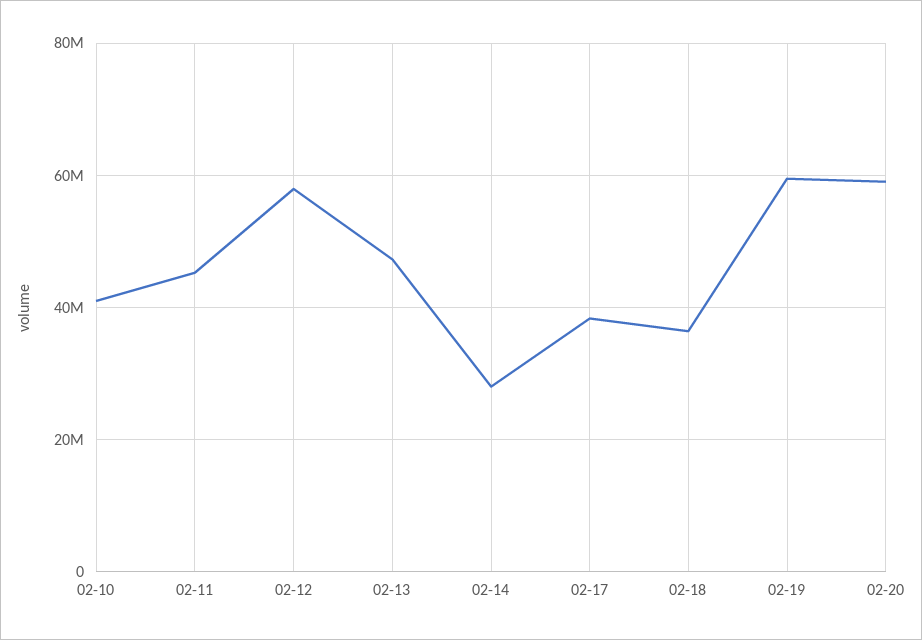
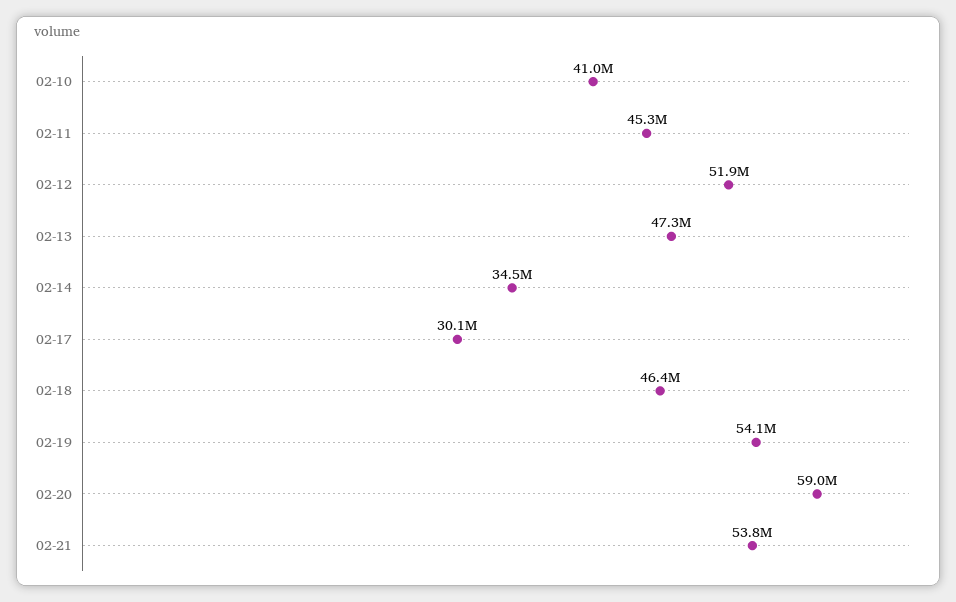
02-12: 58000000 -> 51900000
02-14: 28000000 -> 34500000
02-17: 38000000 -> 30100000
02-18: 36000000 -> 46400000
02-19: 60000000 -> 54100000
02-21: none -> 53800000

